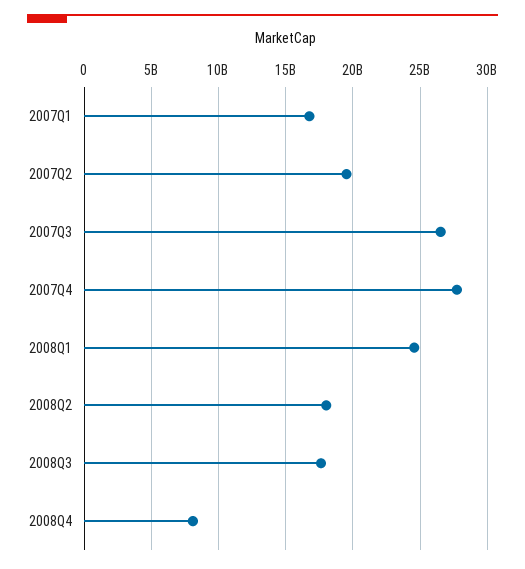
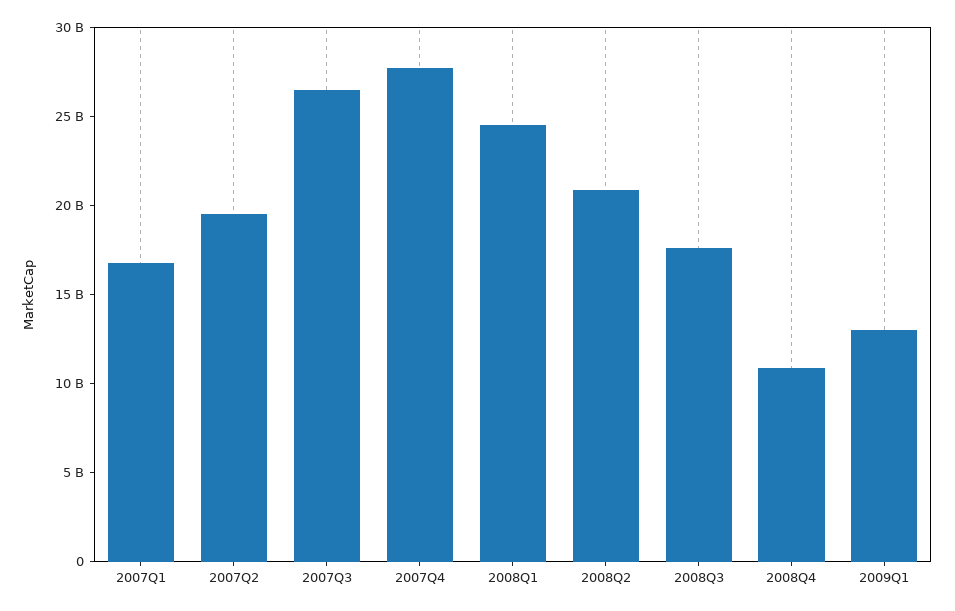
2008Q2: 18000000000 -> 21000000000
2008Q4: 8000000000 -> 11000000000
2009Q1: none -> 13000000000

